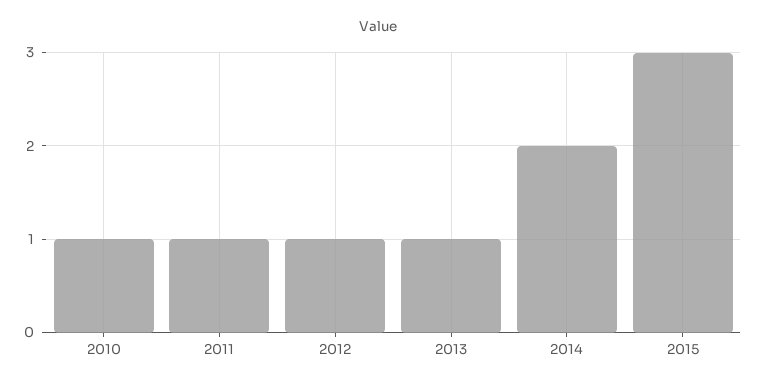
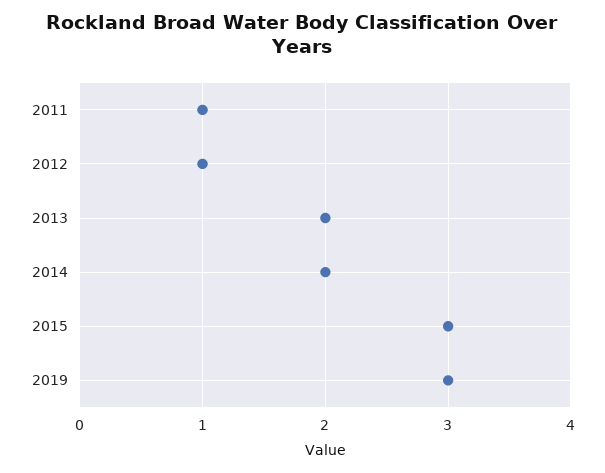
2010: 1 -> none
2013: 1 -> 2
2019: none -> 3

